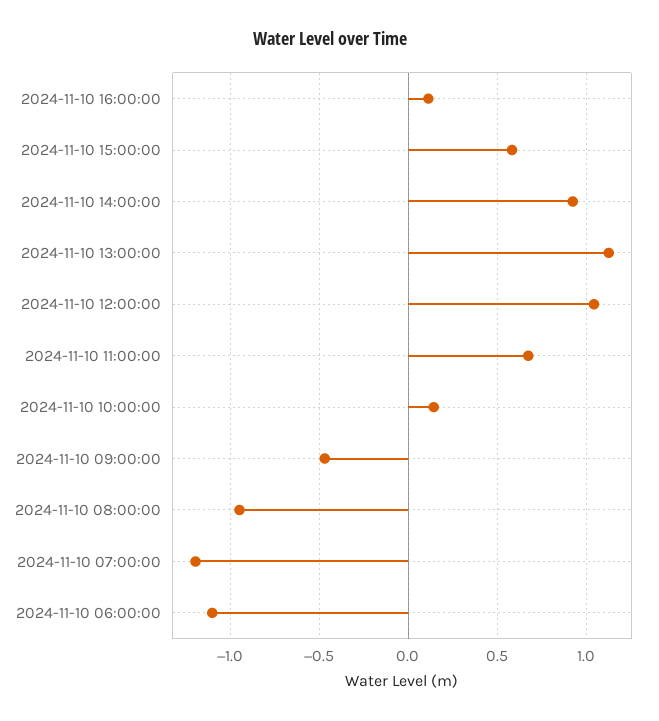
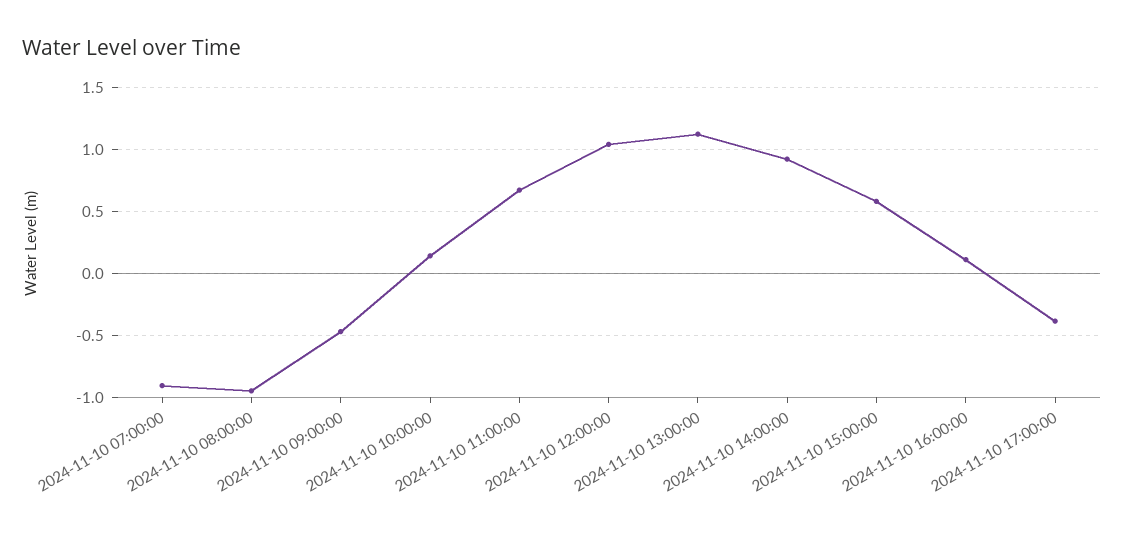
2024-11-10 07:00:00: -1.2 -> -0.9
2024-11-10 06:00:00: -1.1 -> none
2024-11-10 17:00:00: none -> -0.4

